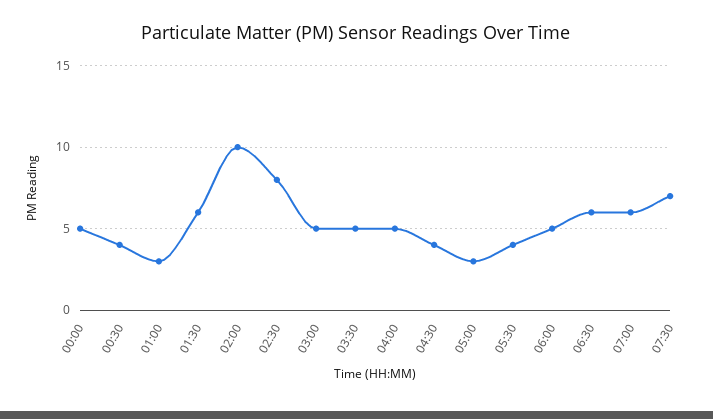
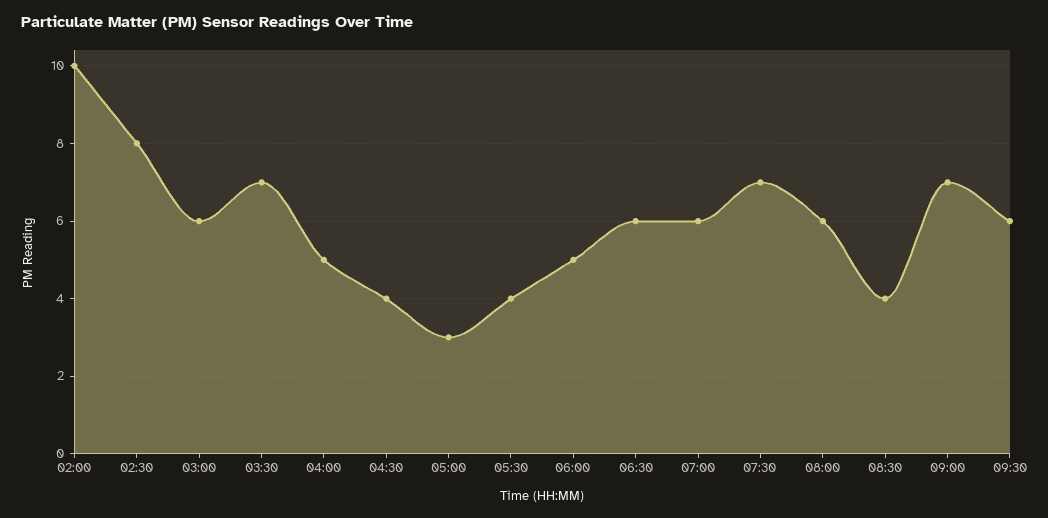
00:00: 5 -> none
00:30: 4 -> none
01:00: 3 -> none
01:30: 6 -> none
03:00: 5 -> 6
03:30: 5 -> 7
08:00: none -> 6
08:30: none -> 4
09:00: none -> 7
09:30: none -> 6

